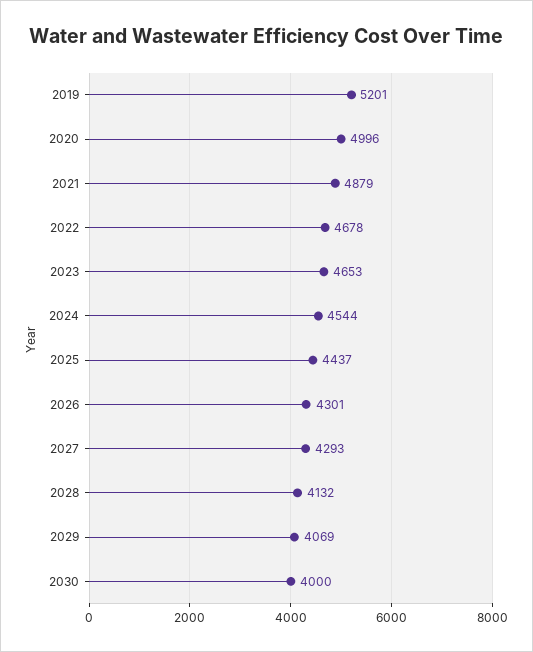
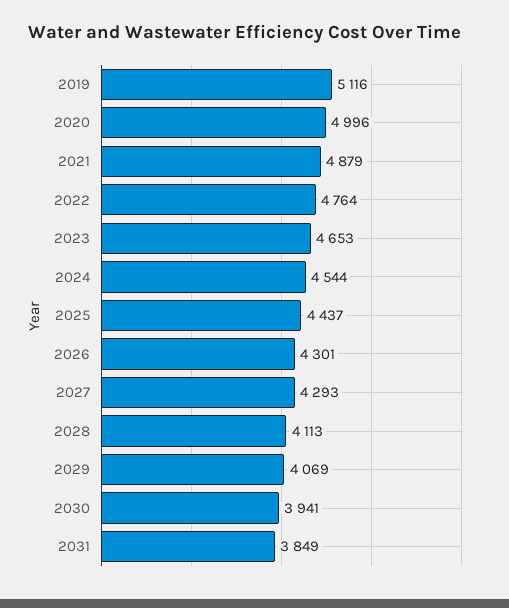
2019: 5201 -> 5116
2022: 4678 -> 4764
2028: 4132 -> 4113
2030: 4000 -> 3941
2031: none -> 3849

